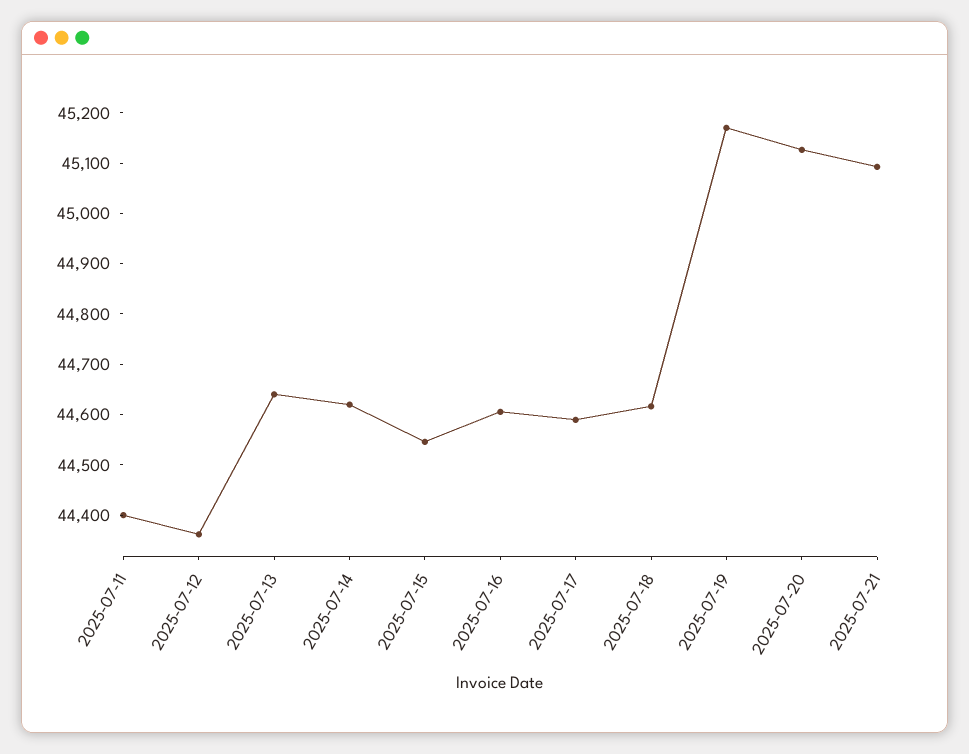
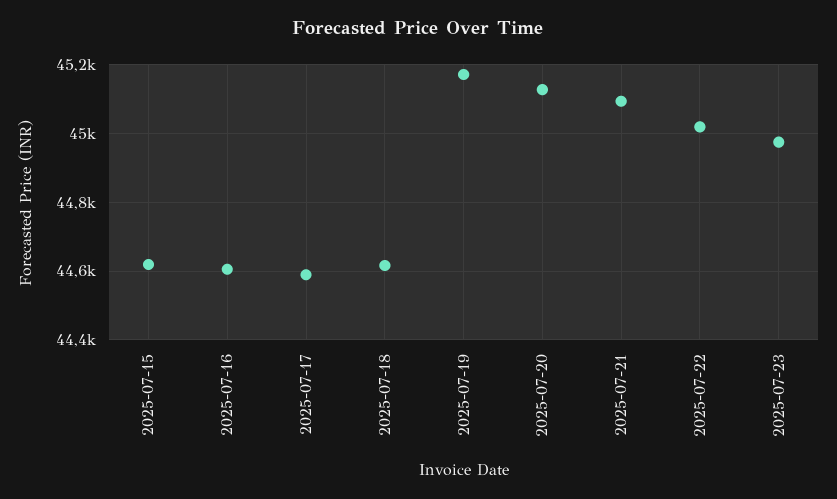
2025-07-11: 44400 -> none
2025-07-12: 44360 -> none
2025-07-13: 44640 -> none
2025-07-14: 44620 -> none
2025-07-15: 44540 -> 44620
2025-07-22: none -> 45020
2025-07-23: none -> 44980

